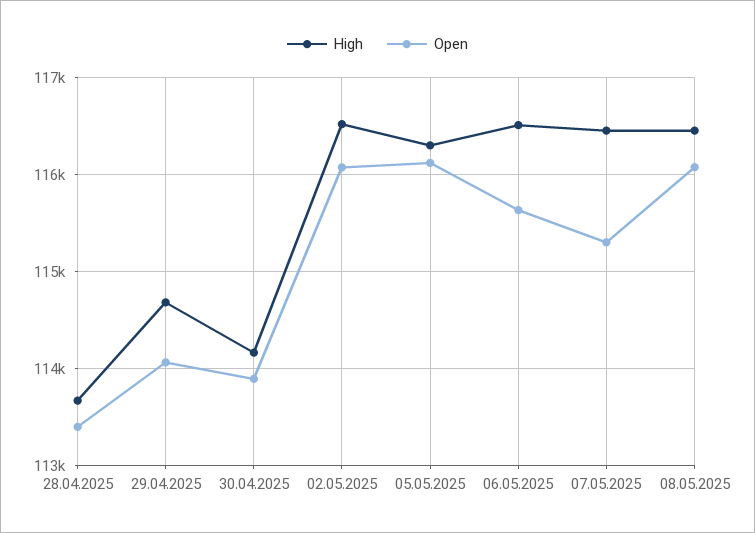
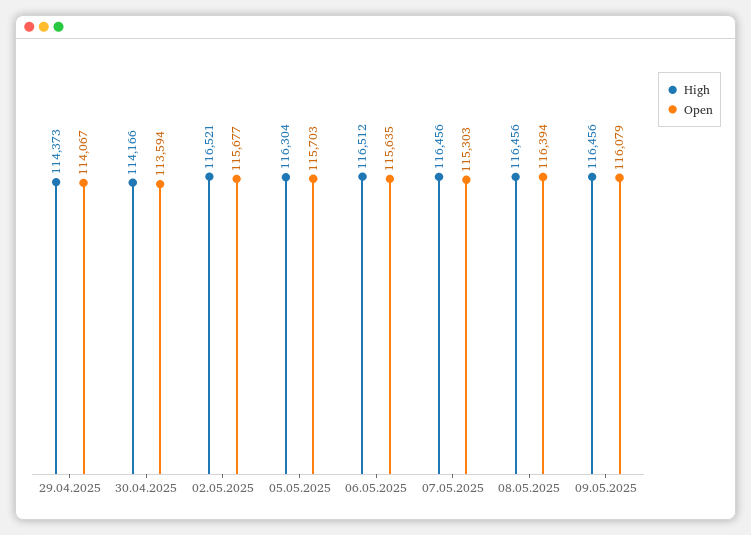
High, 28.04.2025: 113700 -> none
Open, 28.04.2025: 113400 -> none
High, 29.04.2025: 114700 -> 114373
Open, 30.04.2025: 113900 -> 113594
Open, 02.05.2025: 116100 -> 115677
Open, 05.05.2025: 116100 -> 115703
Open, 08.05.2025: 116100 -> 116394
High, 09.05.2025: none -> 116456
Open, 09.05.2025: none -> 116079

